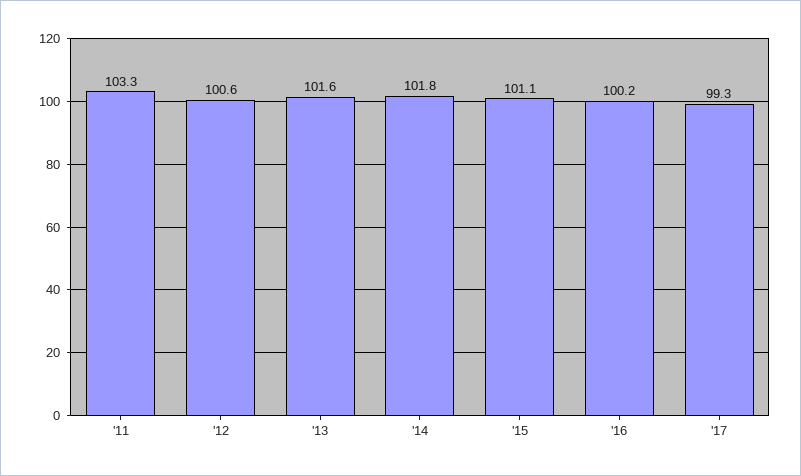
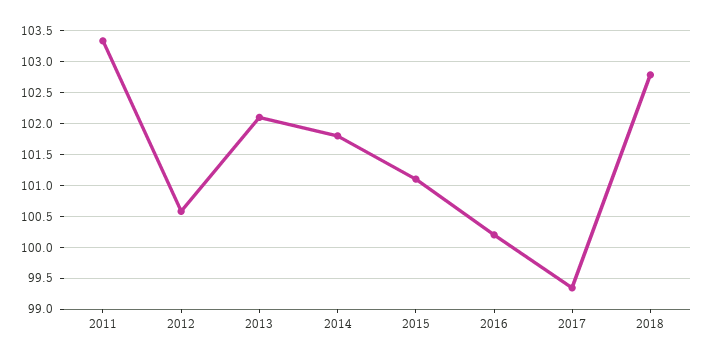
'13: 101.6 -> 102.1
2018: none -> 102.8

